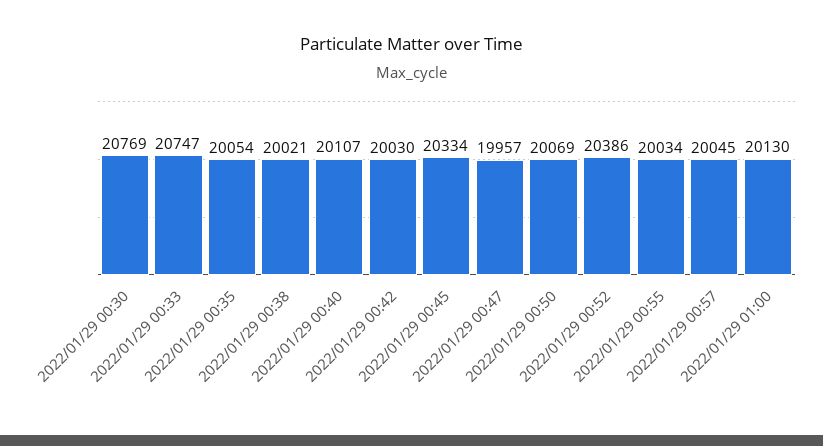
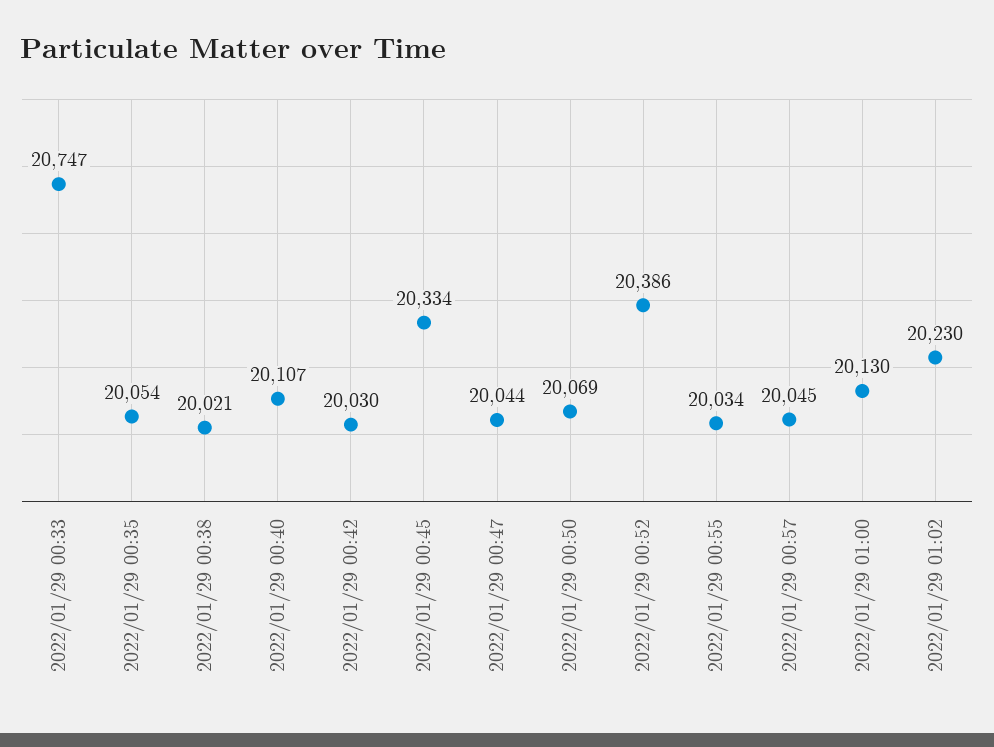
2022/01/29 00:30: 20769 -> none
2022/01/29 00:47: 19957 -> 20044
2022/01/29 01:02: none -> 20230

